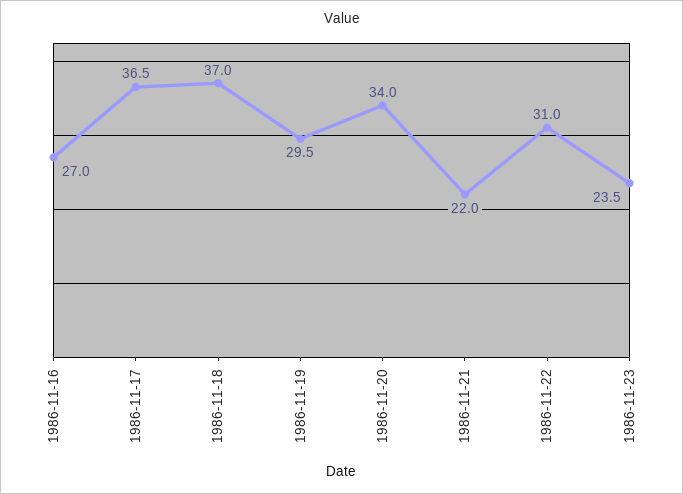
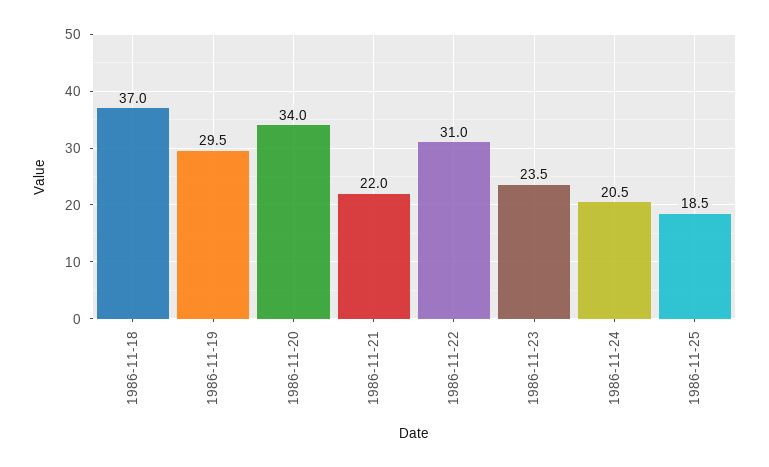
1986-11-16: 27 -> none
1986-11-17: 36.5 -> none
1986-11-24: none -> 20.5
1986-11-25: none -> 18.5

